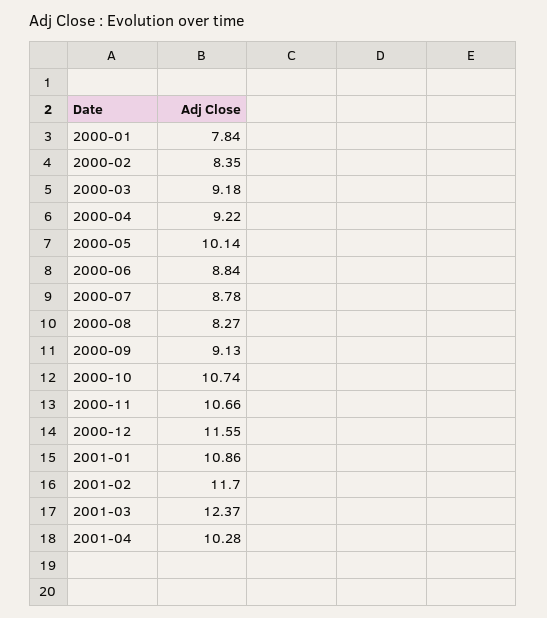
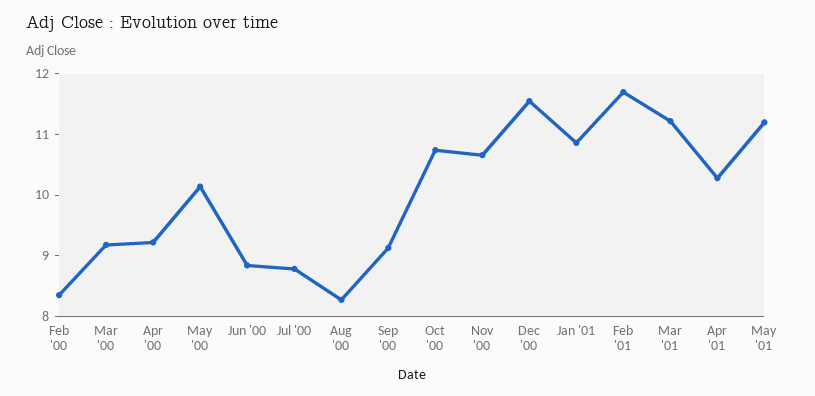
2000-01: 7.84 -> none
2001-03: 12.37 -> 11.2
May '01: none -> 11.2

